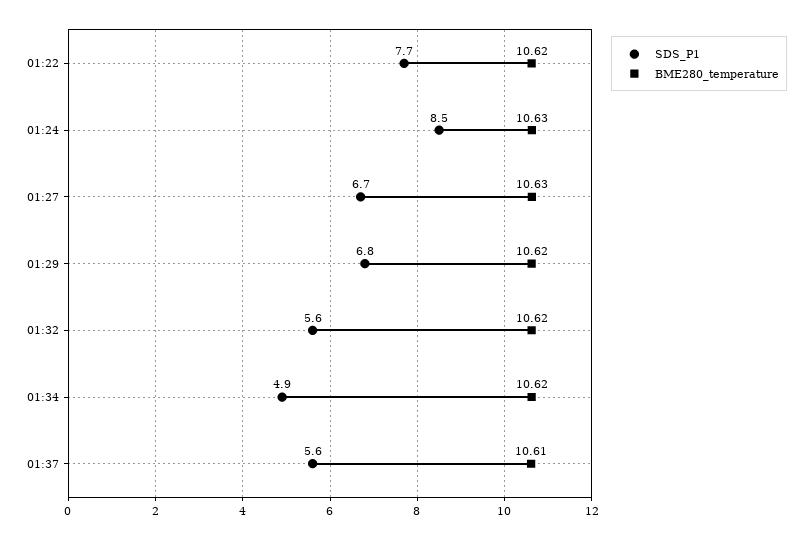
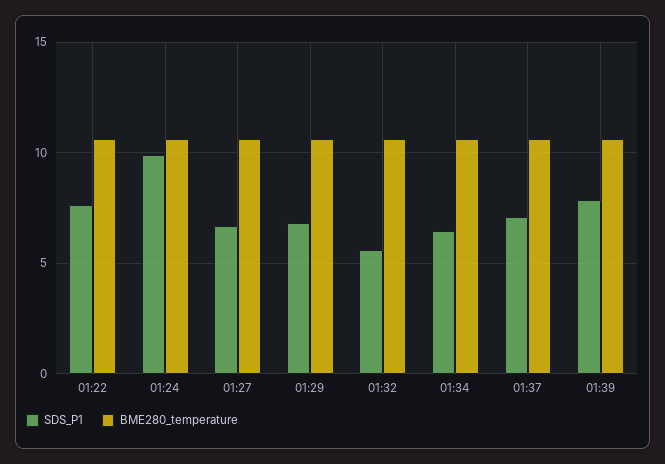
SDS_P1, 01:24: 8.5 -> 10
SDS_P1, 01:34: 4.9 -> 6.5
SDS_P1, 01:37: 5.6 -> 7
SDS_P1, 01:39: none -> 8
BME280_temperature, 01:39: none -> 10.5

